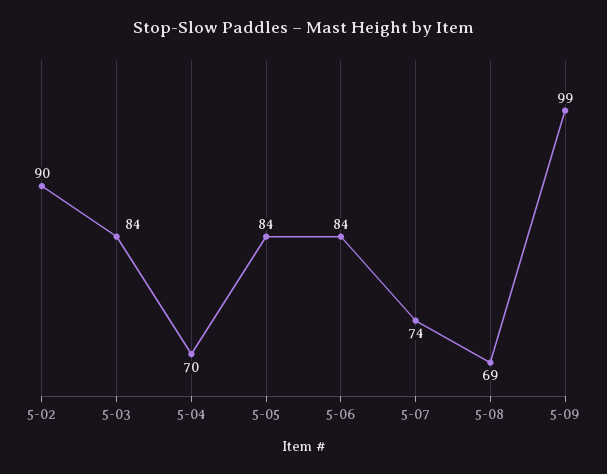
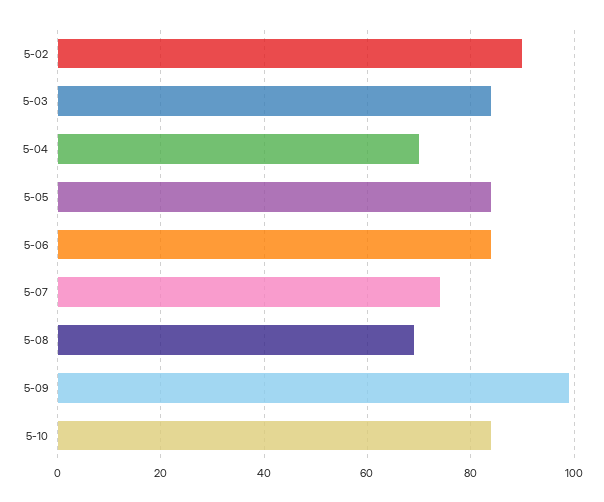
5-10: none -> 85

